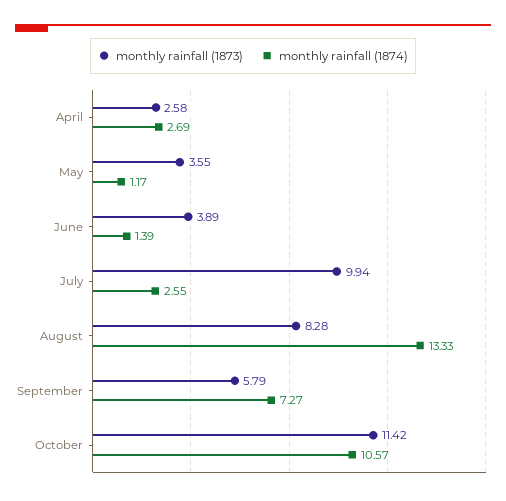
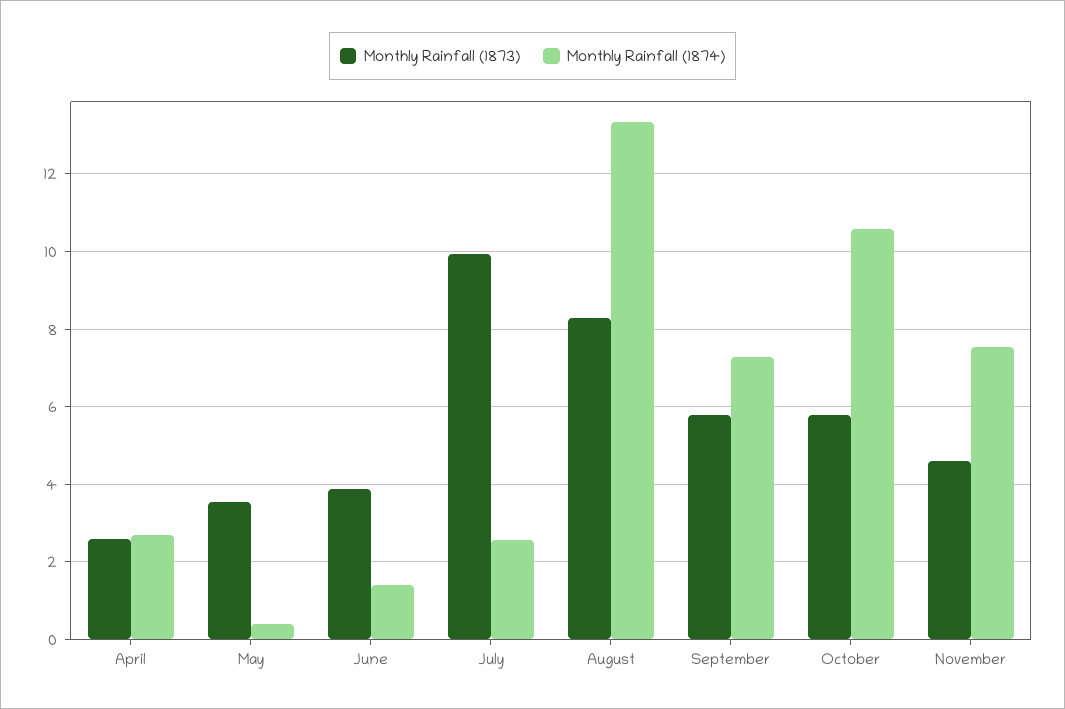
monthly rainfall (1874), May: 1.17 -> 0.4
monthly rainfall (1873), October: 11.42 -> 5.8
monthly rainfall (1873), November: none -> 4.6
monthly rainfall (1874), November: none -> 7.6

